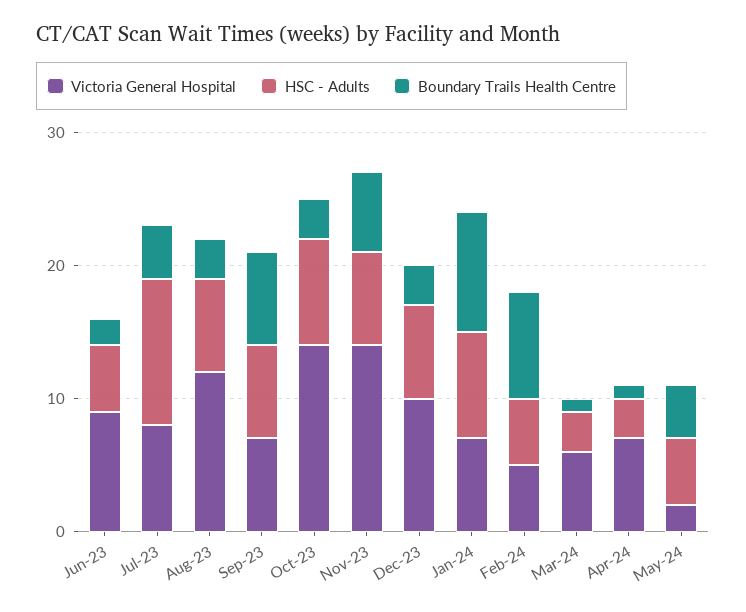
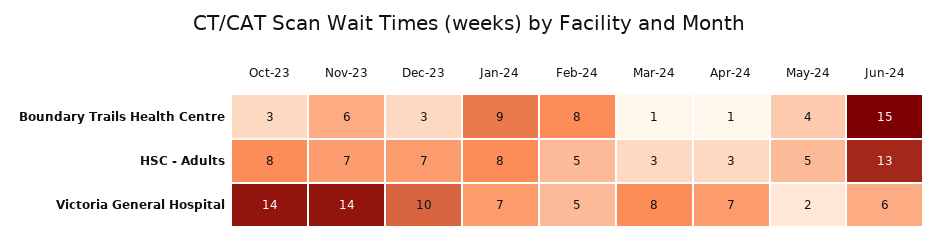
Victoria General Hospital, Jun-23: 9 -> none
HSC - Adults, Jun-23: 5 -> none
Boundary Trails Health Centre, Jun-23: 2 -> none
Victoria General Hospital, Jul-23: 8 -> none
HSC - Adults, Jul-23: 11 -> none
Boundary Trails Health Centre, Jul-23: 4 -> none
Victoria General Hospital, Aug-23: 12 -> none
HSC - Adults, Aug-23: 7 -> none
Boundary Trails Health Centre, Aug-23: 3 -> none
Victoria General Hospital, Sep-23: 7 -> none
HSC - Adults, Sep-23: 7 -> none
Boundary Trails Health Centre, Sep-23: 7 -> none
Victoria General Hospital, Mar-24: 6 -> 8
Boundary Trails Health Centre, Jun-24: none -> 15
HSC - Adults, Jun-24: none -> 13
Victoria General Hospital, Jun-24: none -> 6

